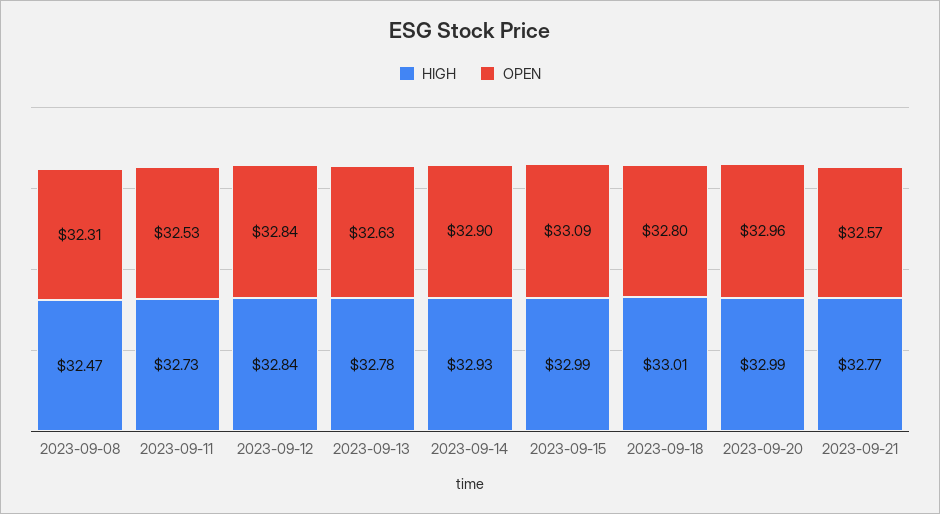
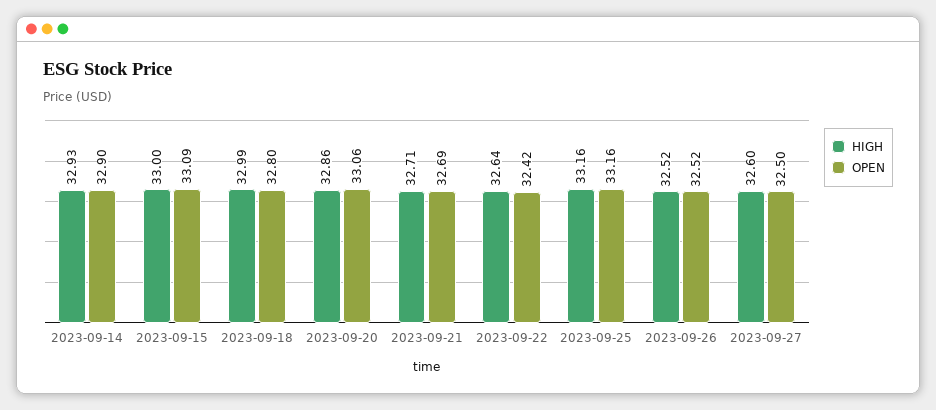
HIGH, 2023-09-08: 32.47 -> none
OPEN, 2023-09-08: 32.31 -> none
HIGH, 2023-09-11: 32.73 -> none
OPEN, 2023-09-11: 32.53 -> none
HIGH, 2023-09-12: 32.84 -> none
OPEN, 2023-09-12: 32.84 -> none
HIGH, 2023-09-13: 32.78 -> none
OPEN, 2023-09-13: 32.63 -> none
HIGH, 2023-09-15: 32.99 -> 33
HIGH, 2023-09-18: 33.01 -> 32.99
HIGH, 2023-09-20: 32.99 -> 32.86
OPEN, 2023-09-20: 32.96 -> 33.06
HIGH, 2023-09-21: 32.77 -> 32.71
OPEN, 2023-09-21: 32.57 -> 32.69
HIGH, 2023-09-22: none -> 32.64
OPEN, 2023-09-22: none -> 32.42
HIGH, 2023-09-25: none -> 33.16
OPEN, 2023-09-25: none -> 33.16
HIGH, 2023-09-26: none -> 32.52
OPEN, 2023-09-26: none -> 32.52
HIGH, 2023-09-27: none -> 32.6
OPEN, 2023-09-27: none -> 32.5

